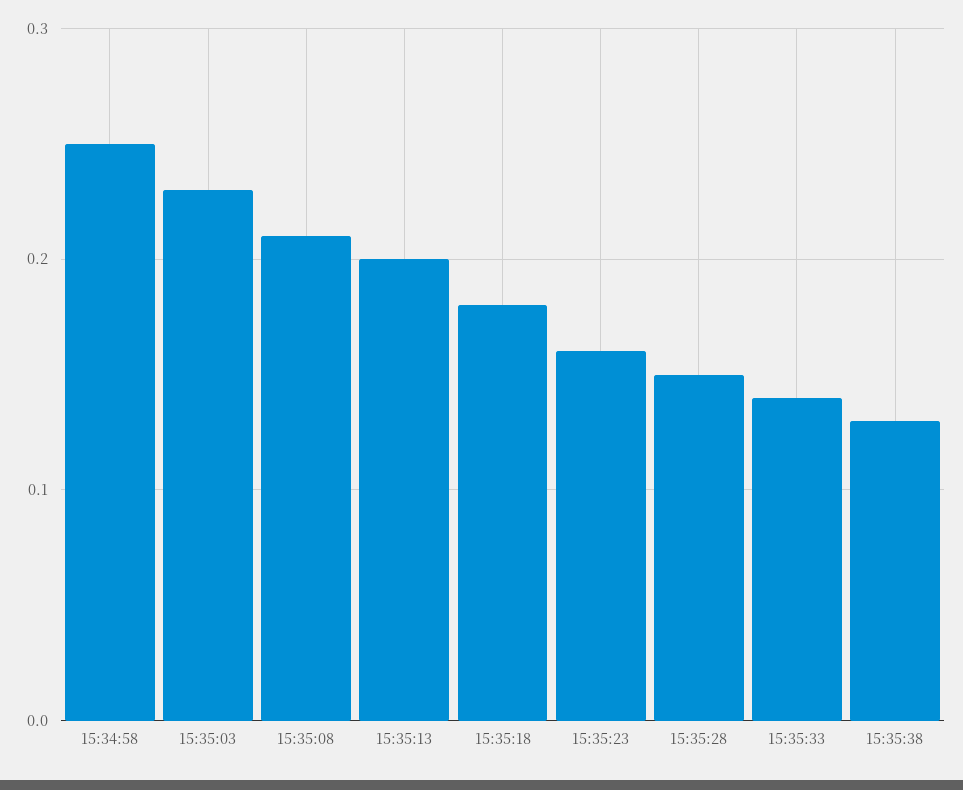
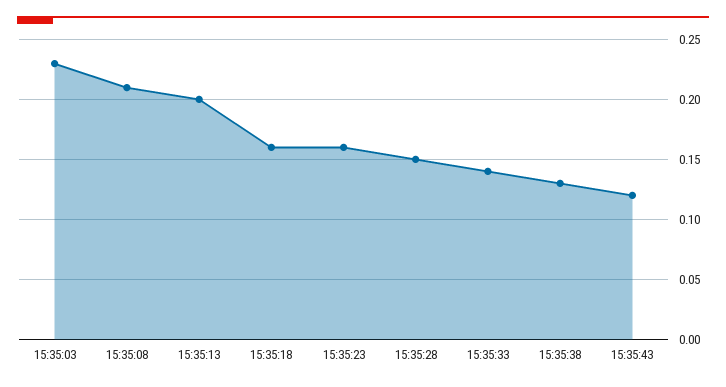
15:34:58: 0.25 -> none
15:35:18: 0.18 -> 0.16
15:35:43: none -> 0.12

